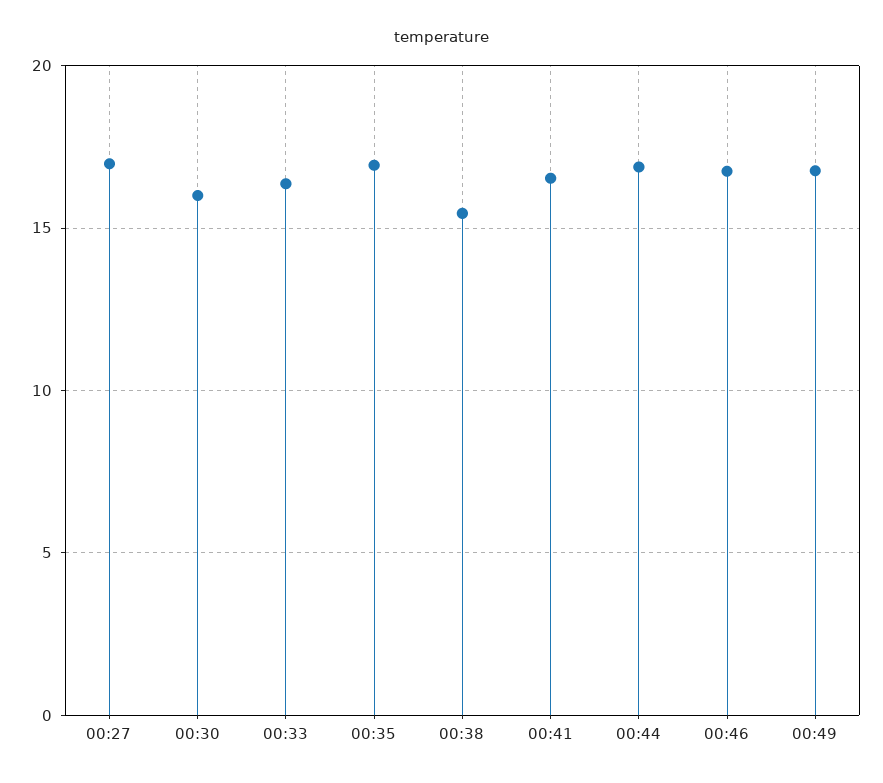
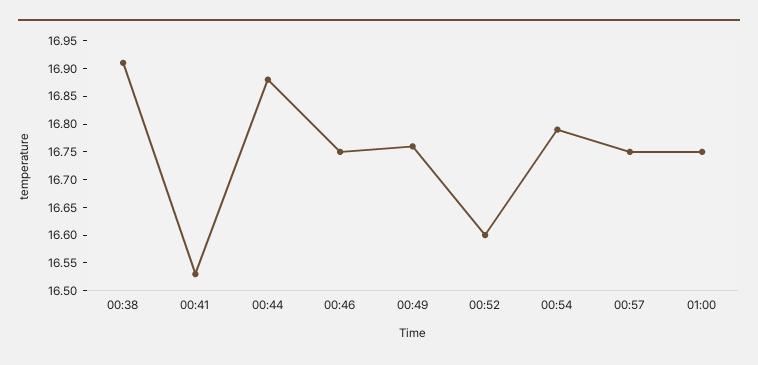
00:27: 17 -> none
00:30: 16 -> none
00:33: 16.5 -> none
00:35: 17 -> none
00:38: 15.5 -> 16.9
00:52: none -> 16.6
00:54: none -> 16.8
00:57: none -> 16.75
01:00: none -> 16.75

